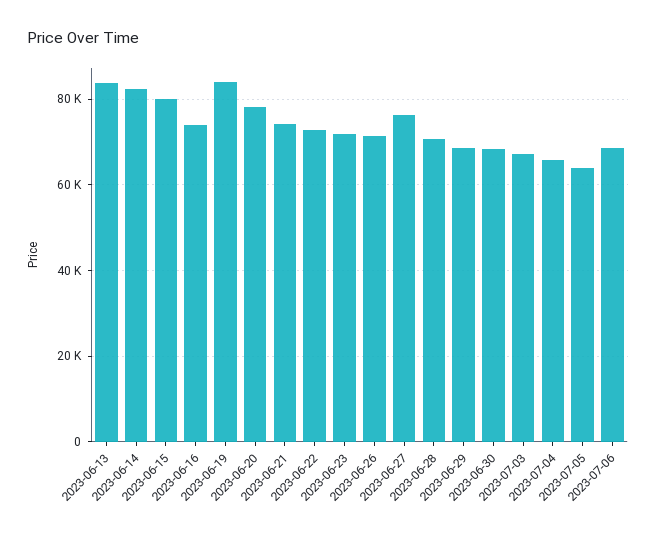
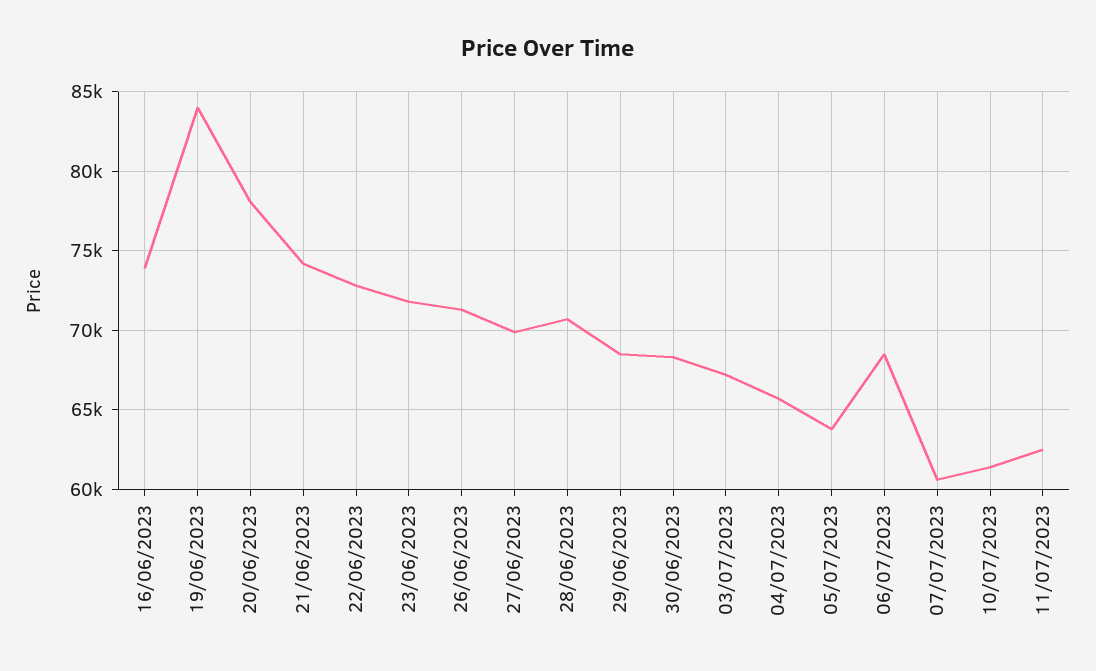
2023-06-13: 84000 -> none
2023-06-14: 82000 -> none
2023-06-15: 80000 -> none
2023-06-27: 76000 -> 70000
07/07/2023: none -> 60500
10/07/2023: none -> 61500
11/07/2023: none -> 62500

